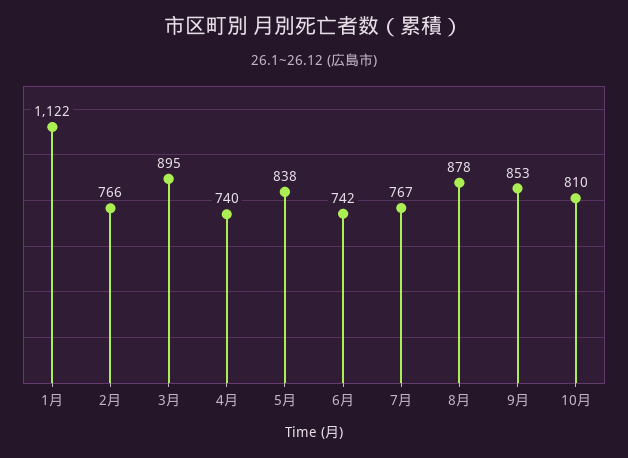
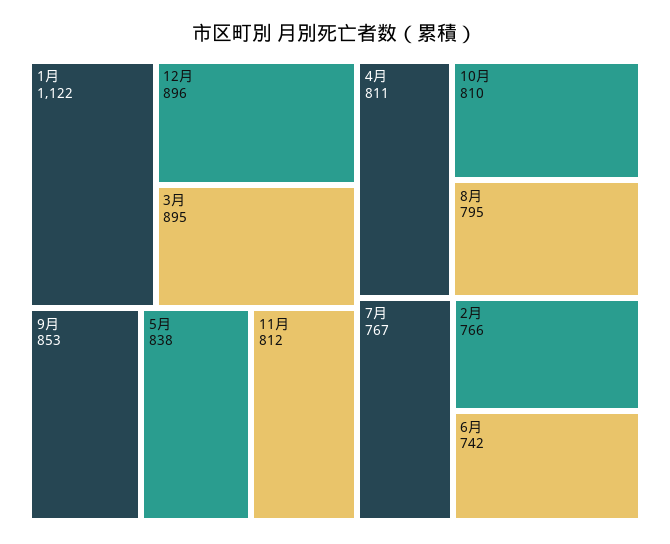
4月: 740 -> 811
8月: 878 -> 795
12月: none -> 896
11月: none -> 812

